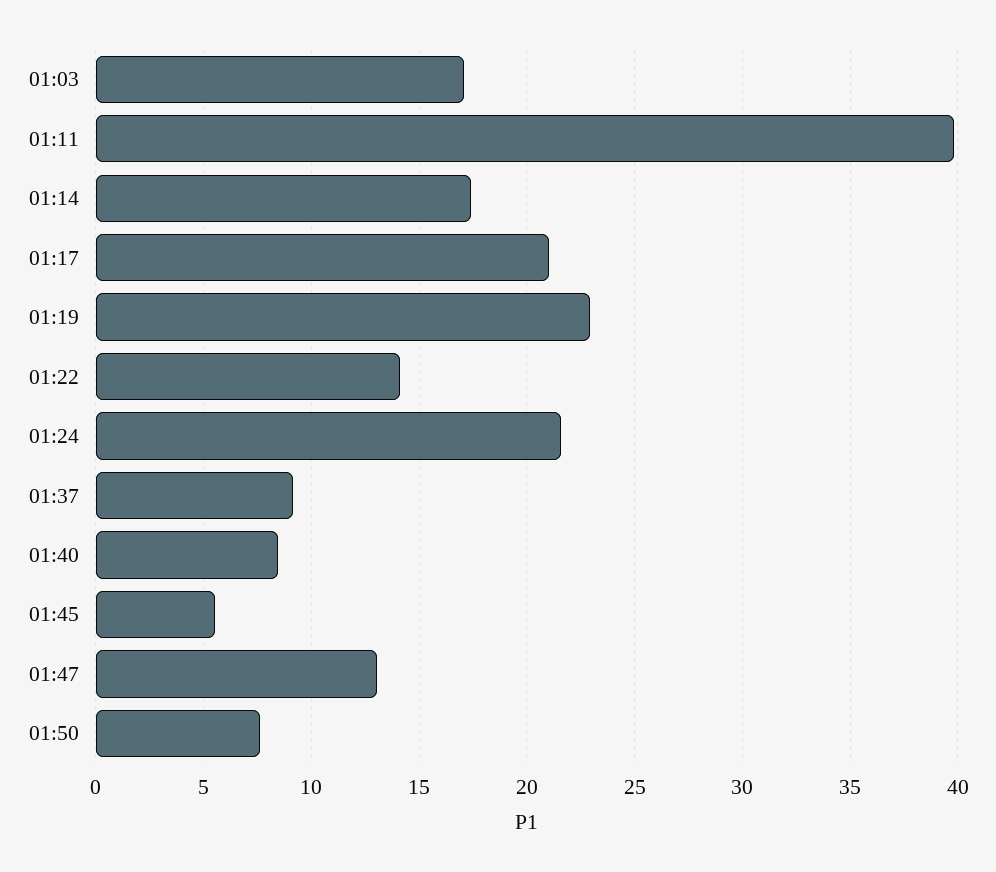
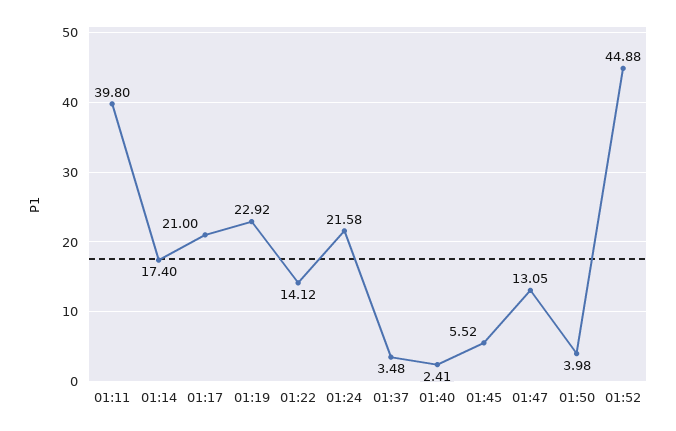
01:03: 17 -> none
01:37: 9 -> 3.48
01:40: 8.5 -> 2.41
01:50: 7.5 -> 3.98
01:52: none -> 44.88

